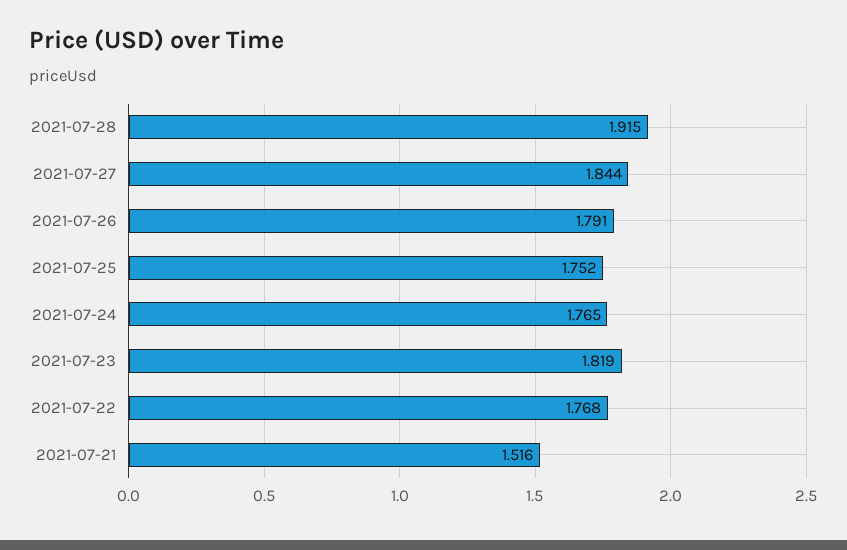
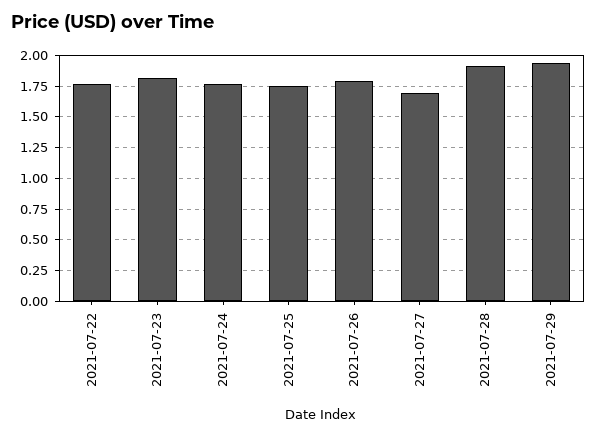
2021-07-27: 1.844 -> 1.7
2021-07-21: 1.516 -> none
2021-07-29: none -> 1.95

